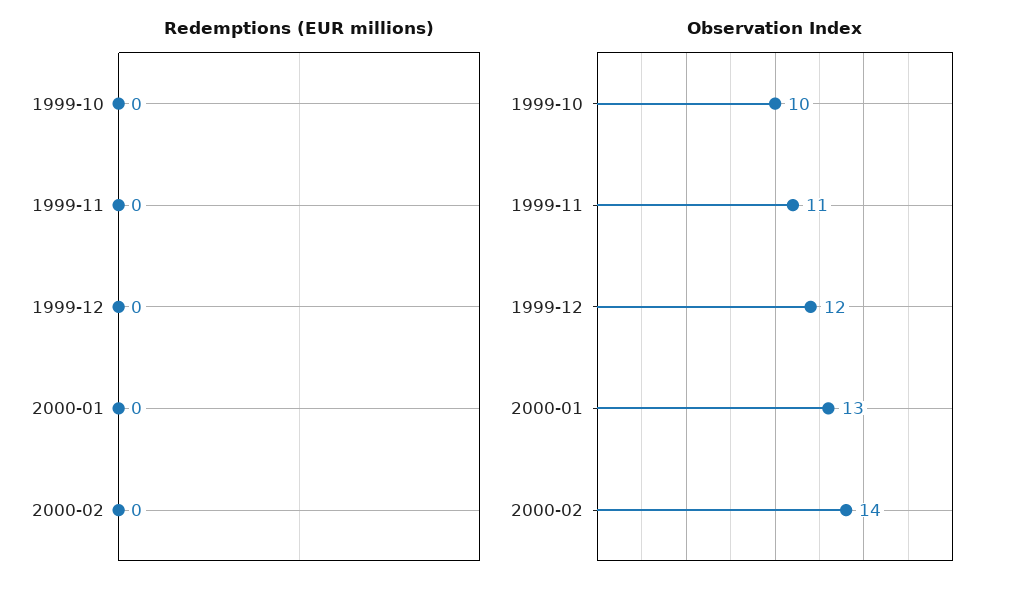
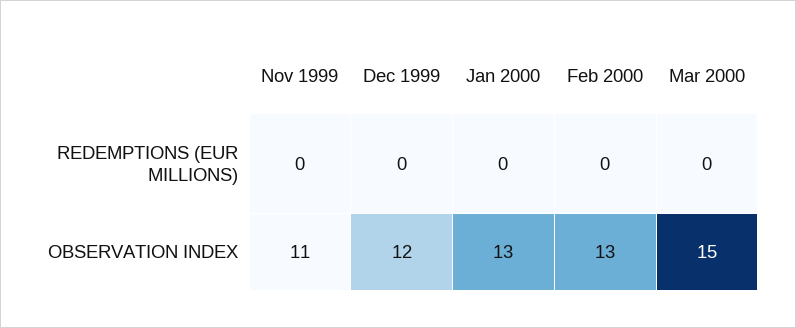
Redemptions (EUR millions), 1999-10: 0 -> none
Observation Index, 1999-10: 10 -> none
Observation Index, 2000-02: 14 -> 13
Redemptions (EUR millions), Mar 2000: none -> 0
Observation Index, Mar 2000: none -> 15

